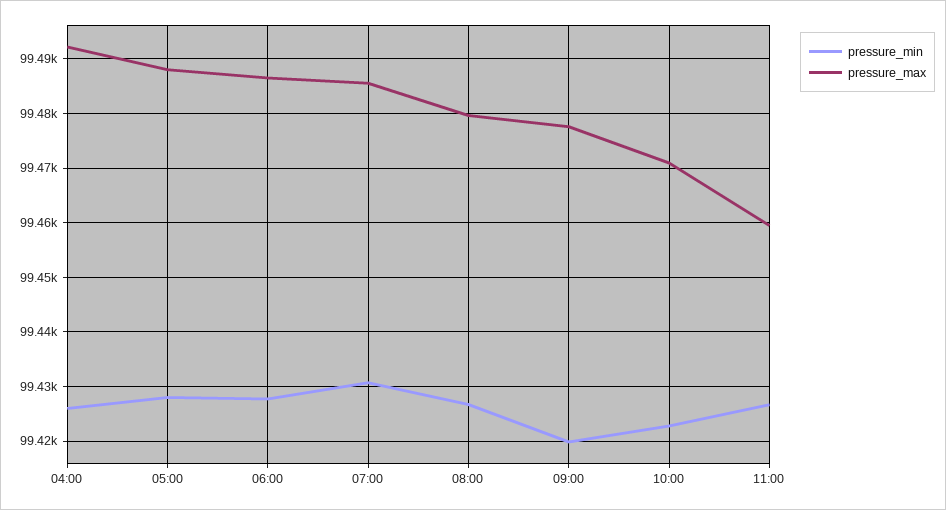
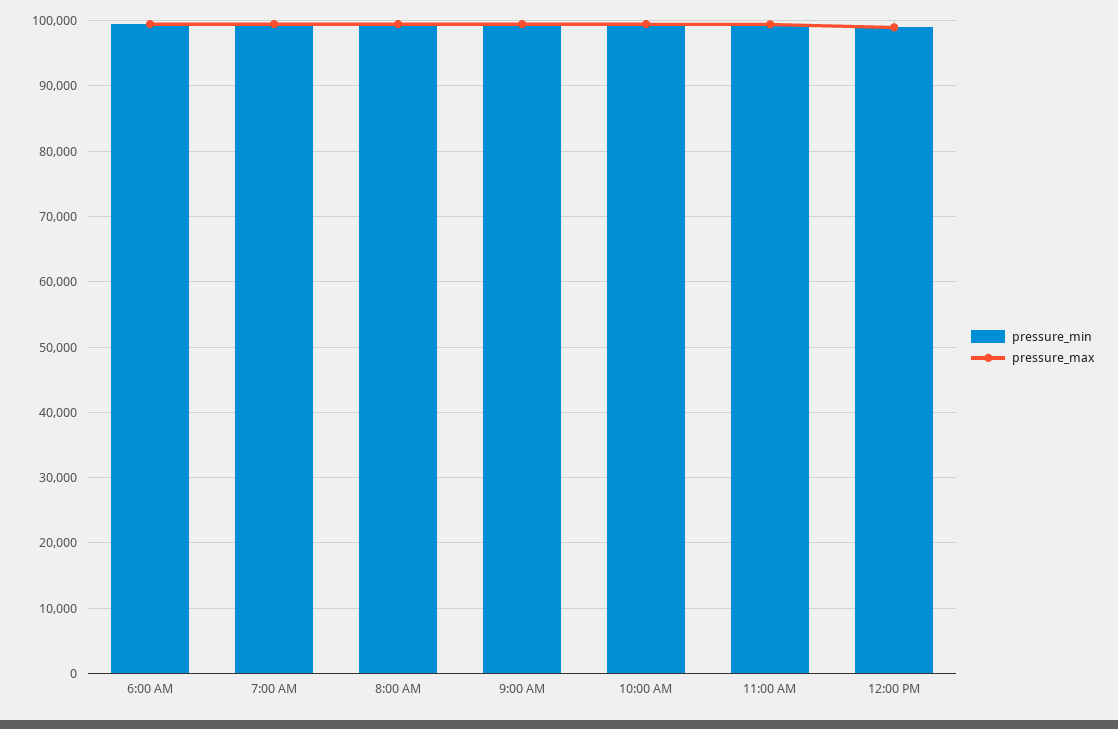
pressure_min, 04:00: 99426 -> none
pressure_max, 04:00: 99492 -> none
pressure_min, 05:00: 99428 -> none
pressure_max, 05:00: 99488 -> none
pressure_min, 12:00 PM: none -> 99000
pressure_max, 12:00 PM: none -> 99000

